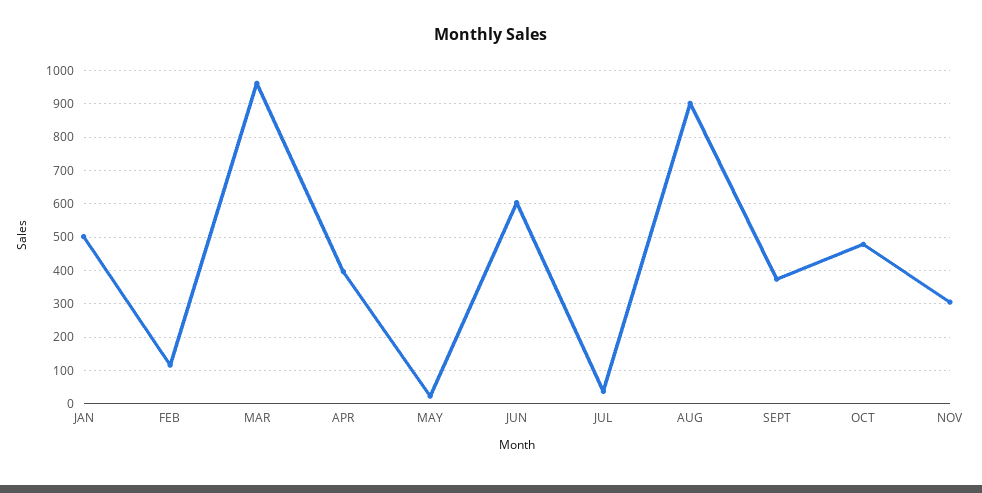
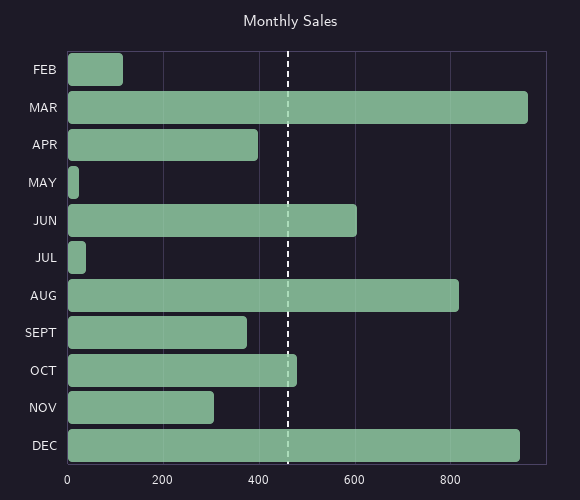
JAN: 500 -> none
AUG: 900 -> 820
DEC: none -> 940

